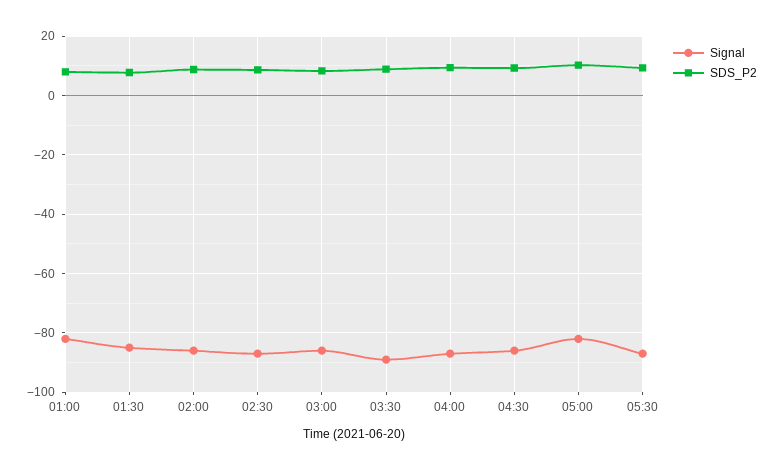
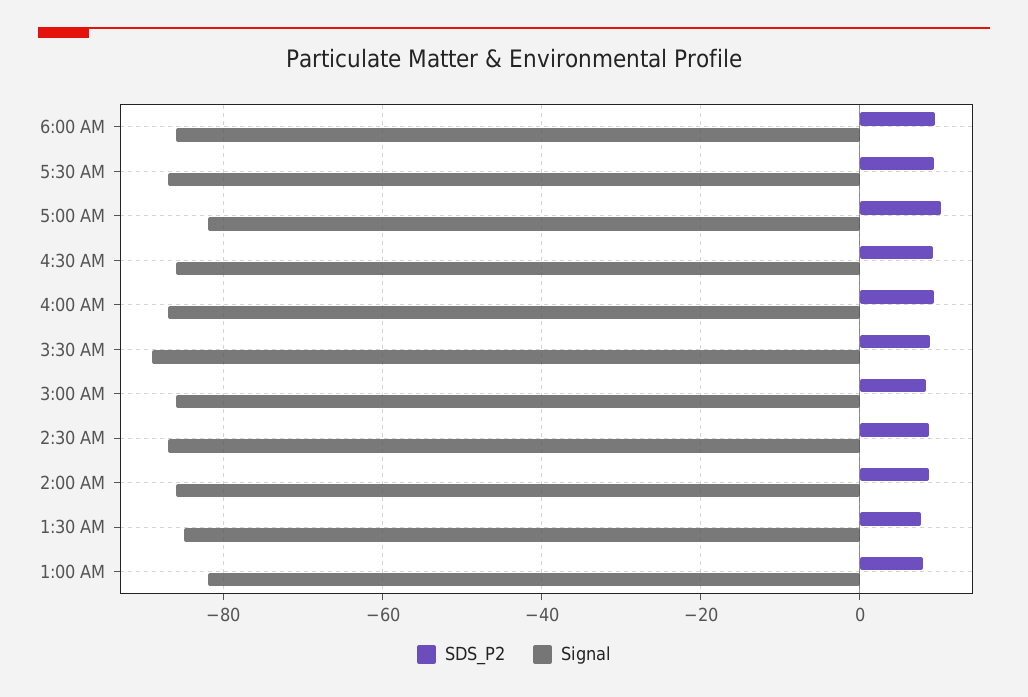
SDS_P2, 6:00 AM: none -> 10
Signal, 6:00 AM: none -> -86

